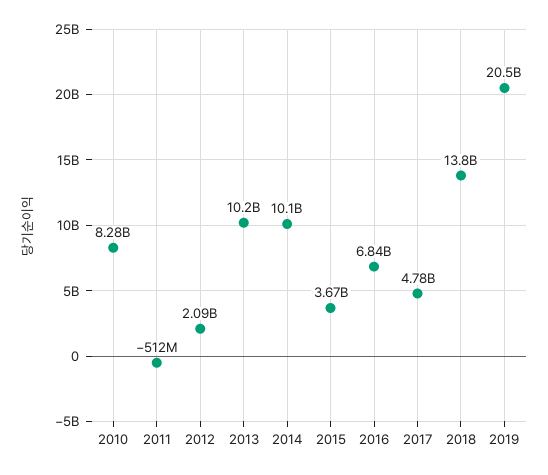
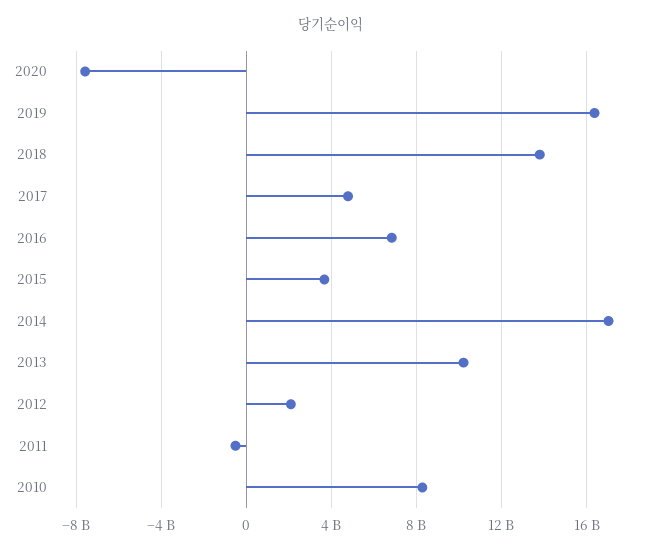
2014: 10100000000 -> 17000000000
2019: 20500000000 -> 16500000000
2020: none -> -7500000000

